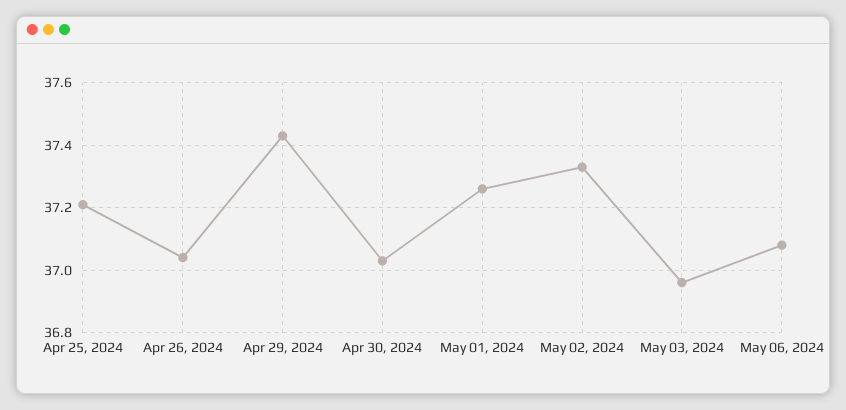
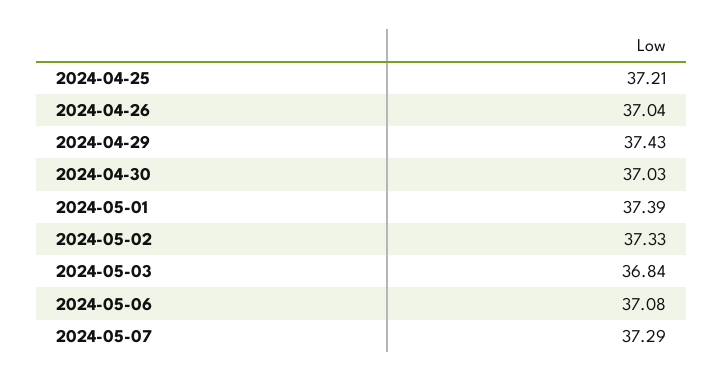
May 01, 2024: 37.25 -> 37.39
May 03, 2024: 36.95 -> 36.84
2024-05-07: none -> 37.29

